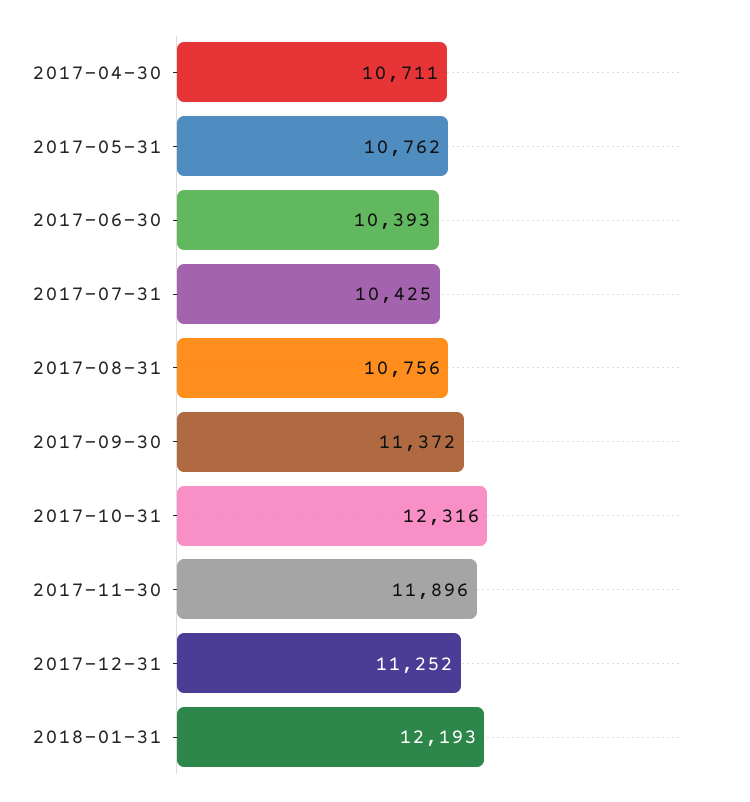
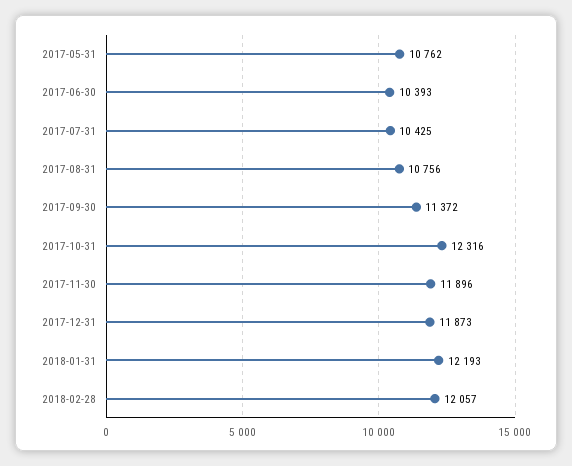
2017-04-30: 10711 -> none
2017-12-31: 11252 -> 11873
2018-02-28: none -> 12057

